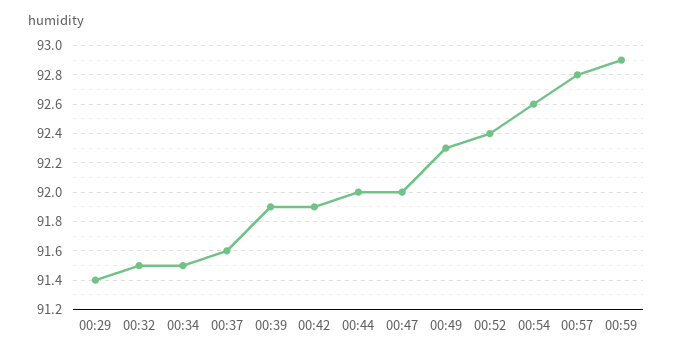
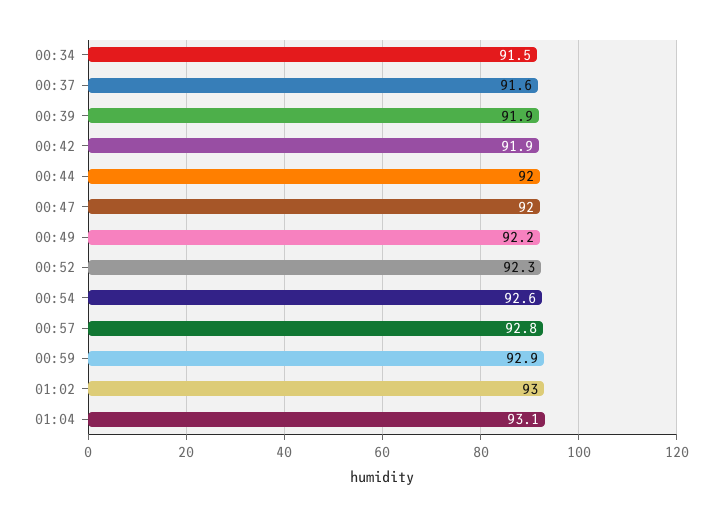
00:29: 91.4 -> none
00:32: 91.5 -> none
00:49: 92.3 -> 92.2
00:52: 92.4 -> 92.3
01:02: none -> 93
01:04: none -> 93.1

